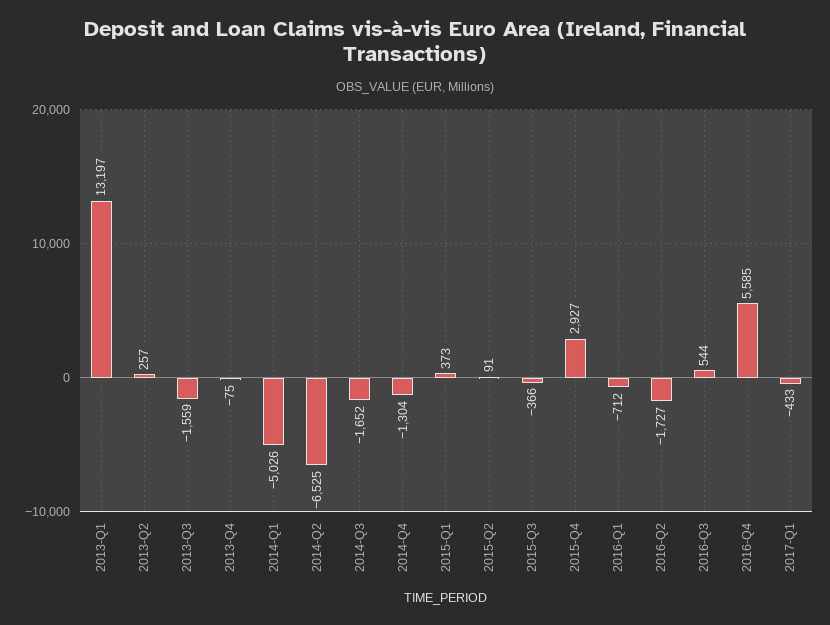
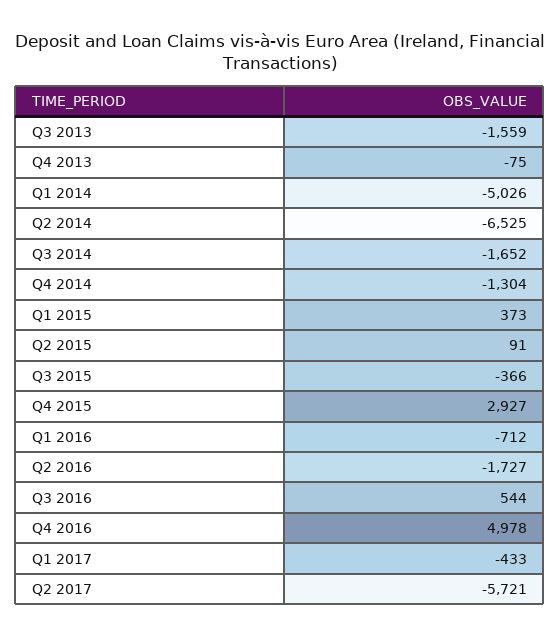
2013-Q1: 13197 -> none
2013-Q2: 257 -> none
2016-Q4: 5585 -> 4978
Q2 2017: none -> -5721

